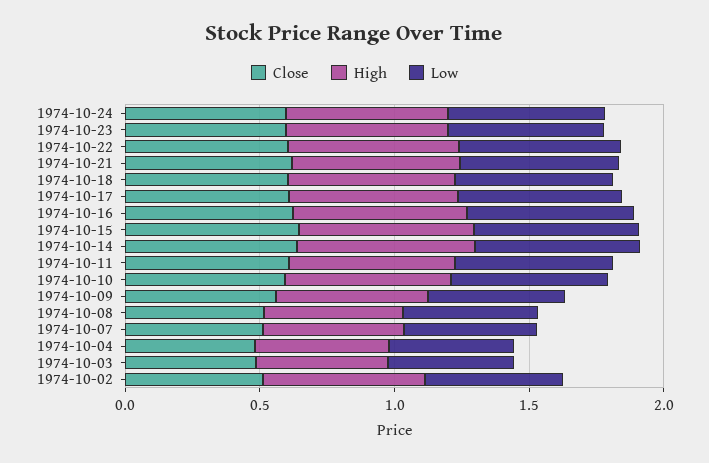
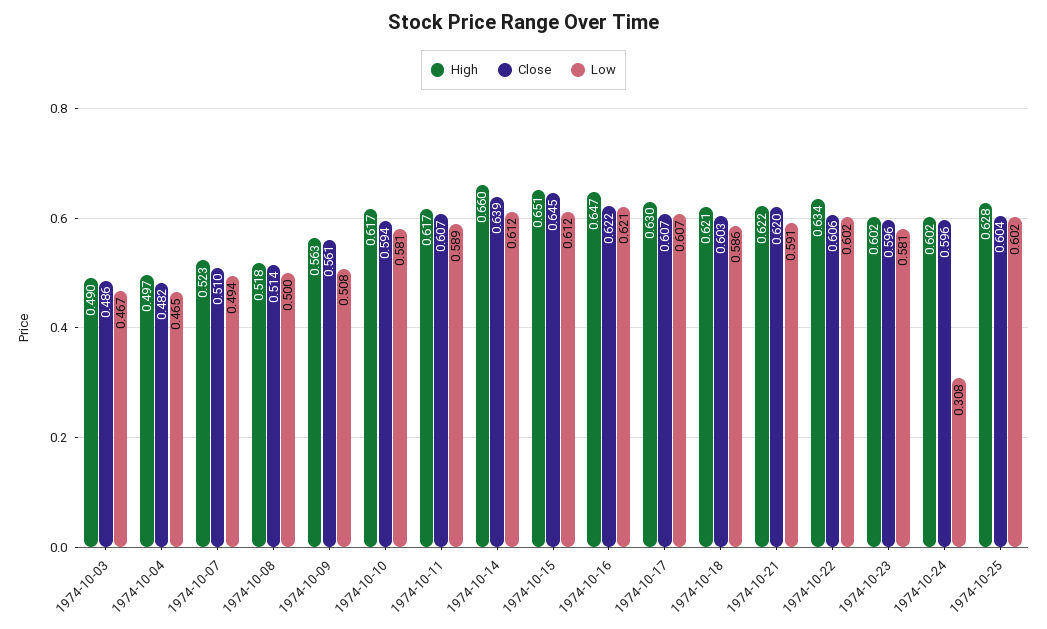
Low, 1974-10-24: 0.6 -> 0.308
Close, 1974-10-02: 0.5 -> none
High, 1974-10-02: 0.6 -> none
Low, 1974-10-02: 0.5 -> none
High, 1974-10-25: none -> 0.628
Close, 1974-10-25: none -> 0.604
Low, 1974-10-25: none -> 0.602

